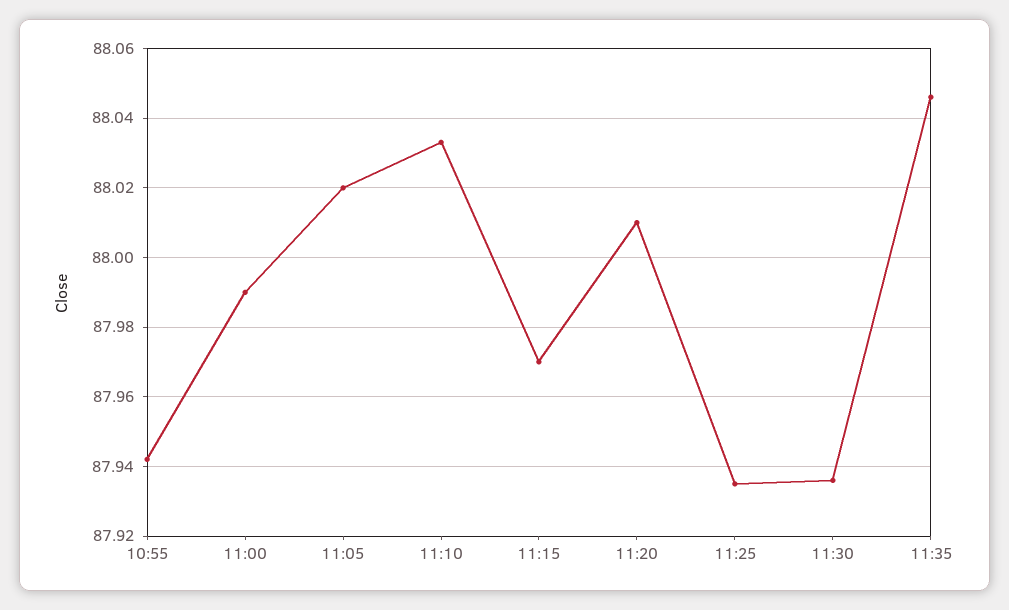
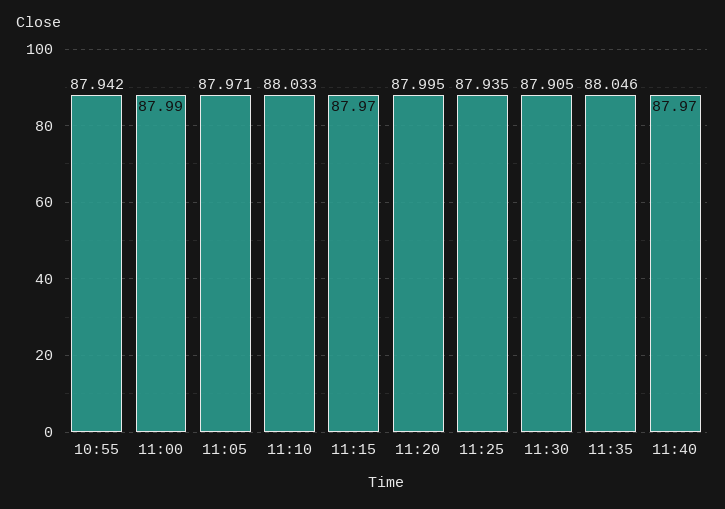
11:05: 88.02 -> 87.971
11:20: 88.01 -> 87.995
11:30: 87.935 -> 87.905
11:40: none -> 87.97

